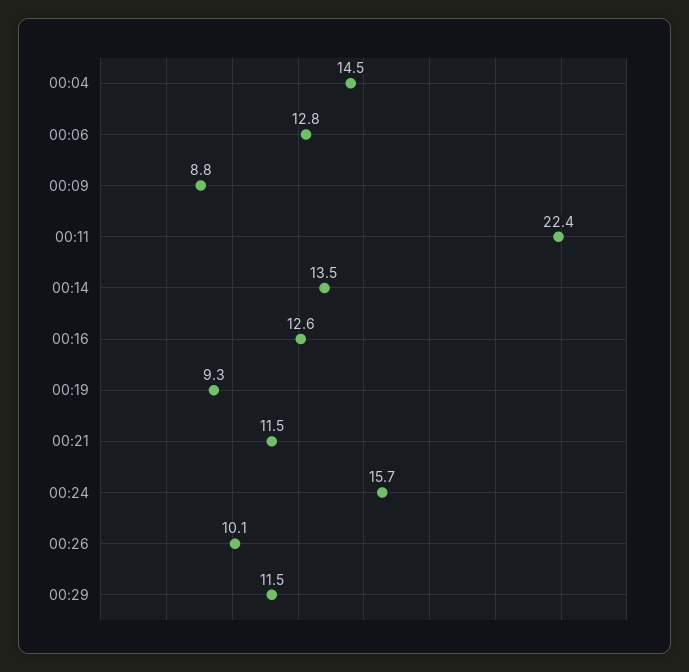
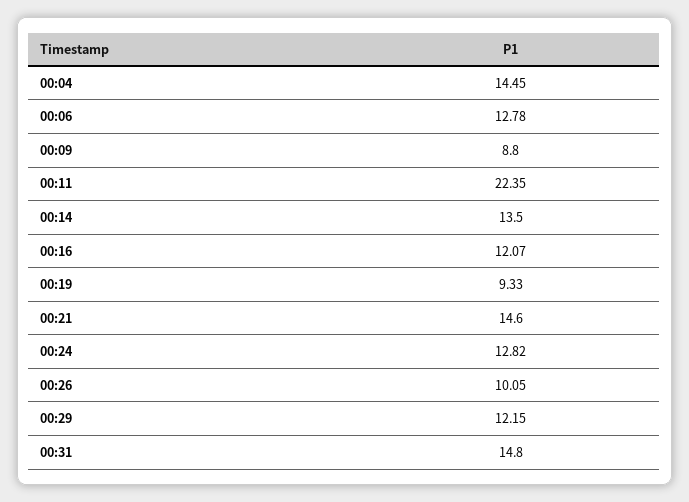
00:16: 12.6 -> 12.07
00:21: 11.5 -> 14.6
00:24: 15.7 -> 12.82
00:29: 11.5 -> 12.15
00:31: none -> 14.8

